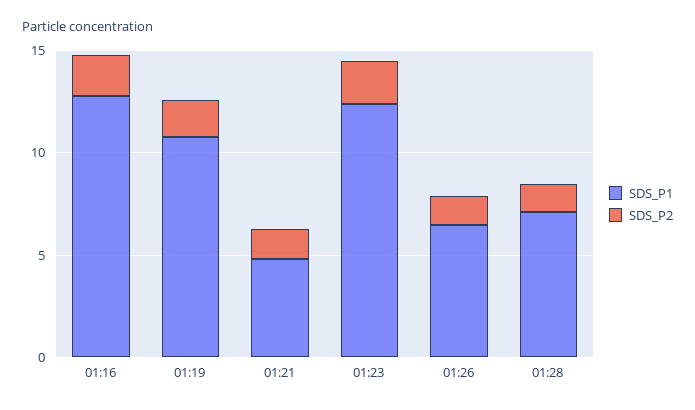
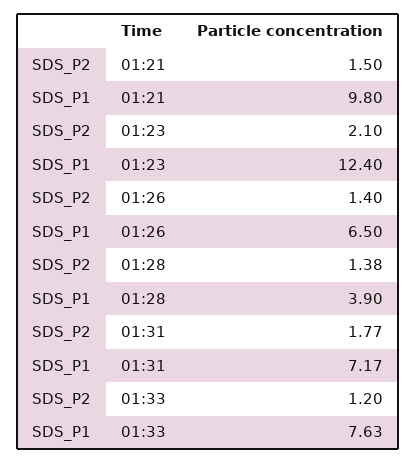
SDS_P1, 01:16: 13 -> none
SDS_P2, 01:16: 2 -> none
SDS_P1, 01:19: 11 -> none
SDS_P2, 01:19: 2 -> none
SDS_P1, 01:21: 5 -> 9.8
SDS_P1, 01:28: 7 -> 3.9
SDS_P2, 01:31: none -> 1.77
SDS_P1, 01:31: none -> 7.17
SDS_P2, 01:33: none -> 1.2
SDS_P1, 01:33: none -> 7.63

